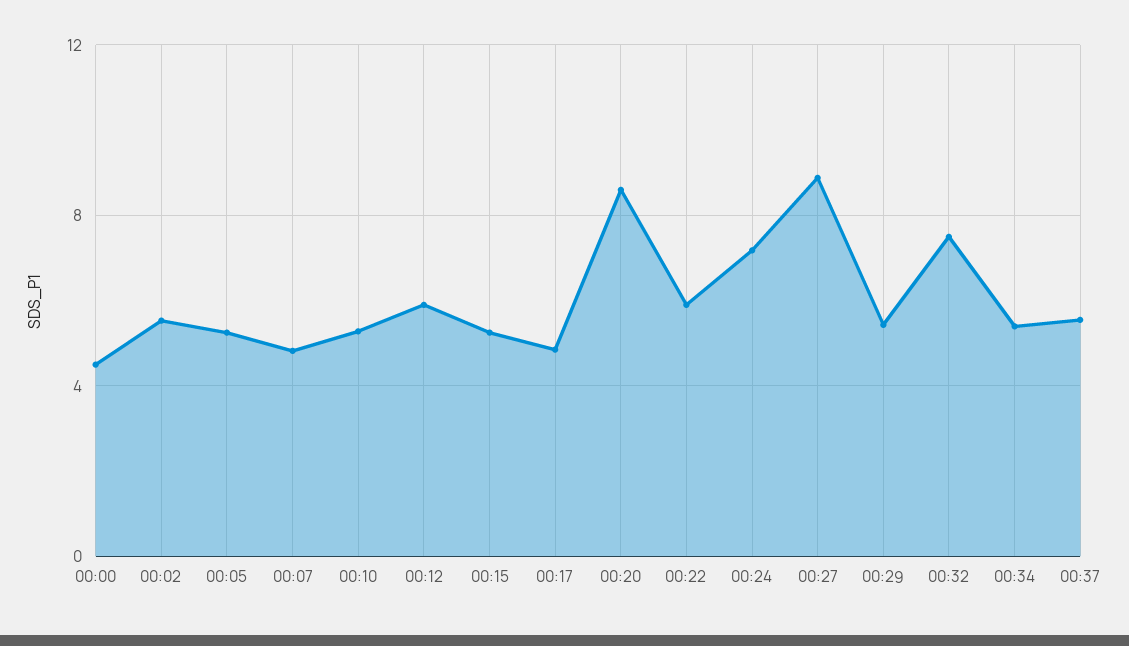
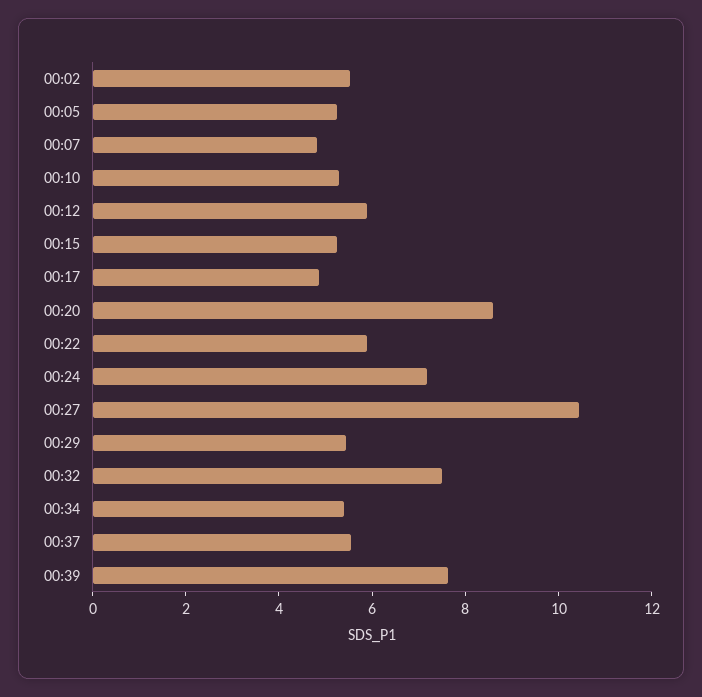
00:00: 4.5 -> none
00:27: 9 -> 10.5
00:39: none -> 7.5

